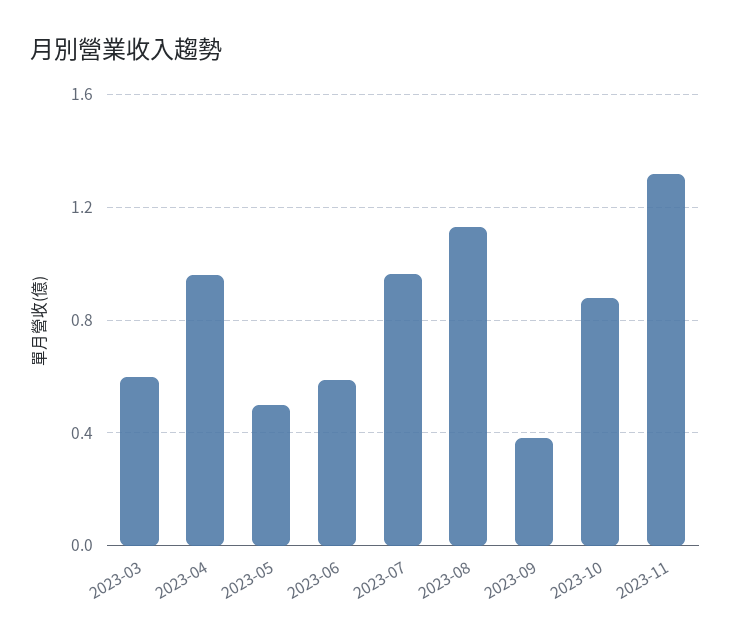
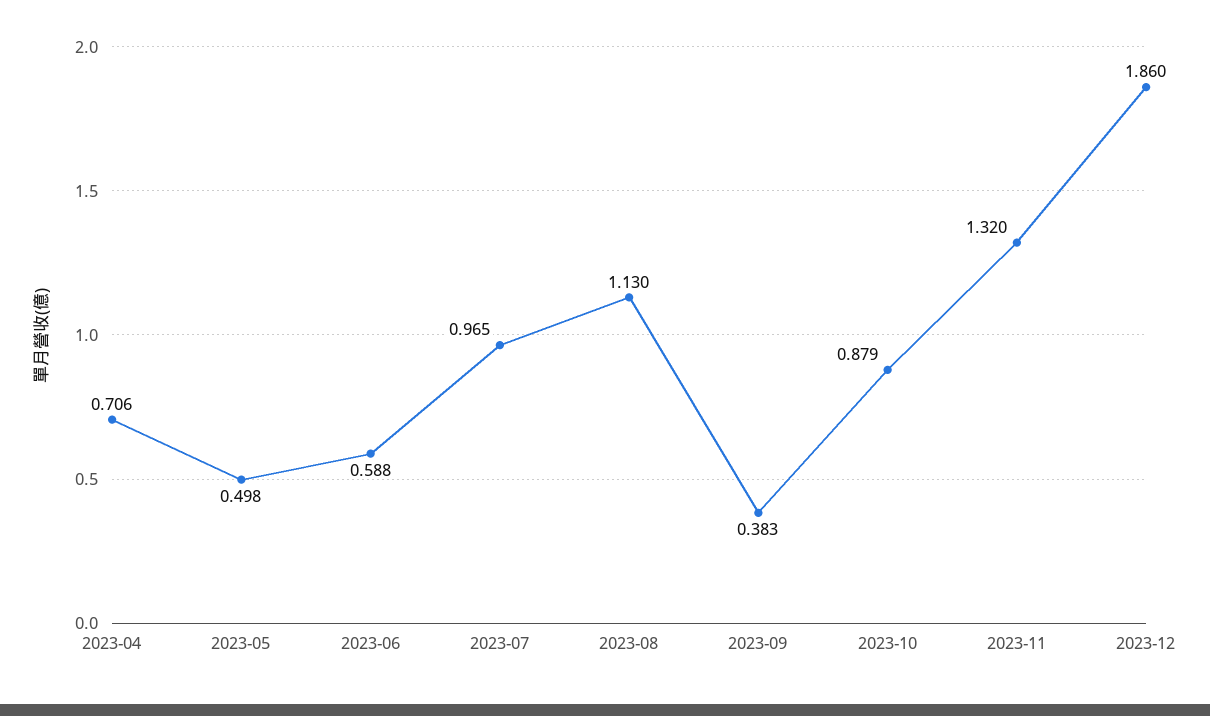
2023-03: 0.6 -> none
2023-04: 0.95 -> 0.706
2023-12: none -> 1.86

